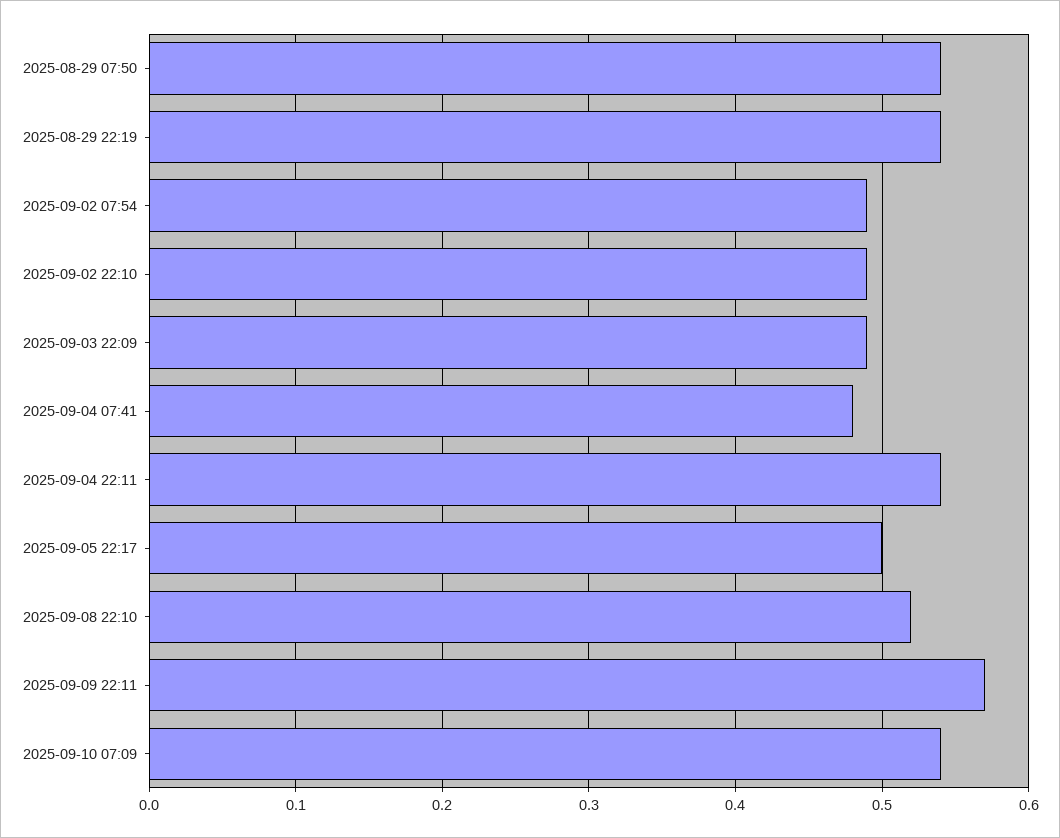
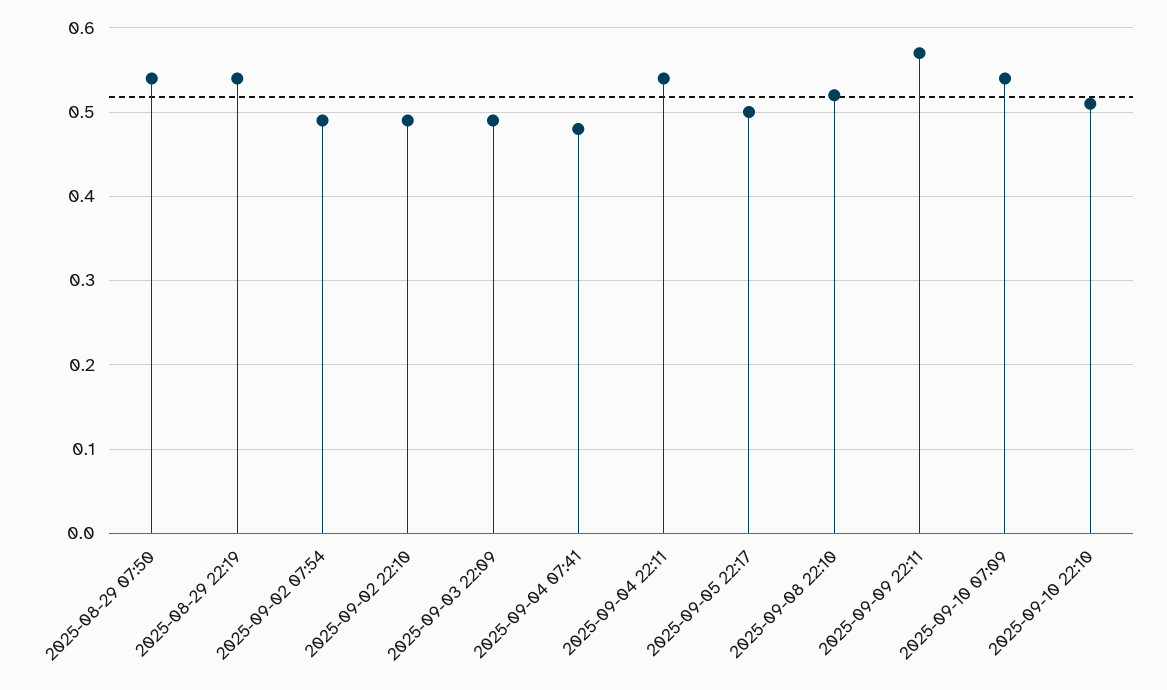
2025-09-10 22:10: none -> 0.51

